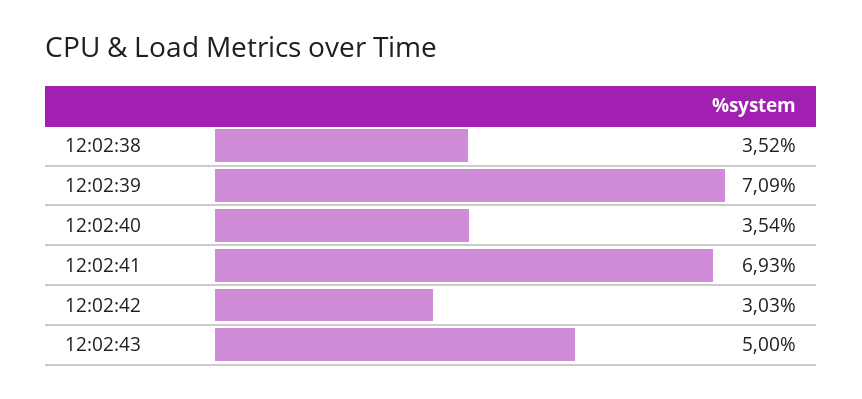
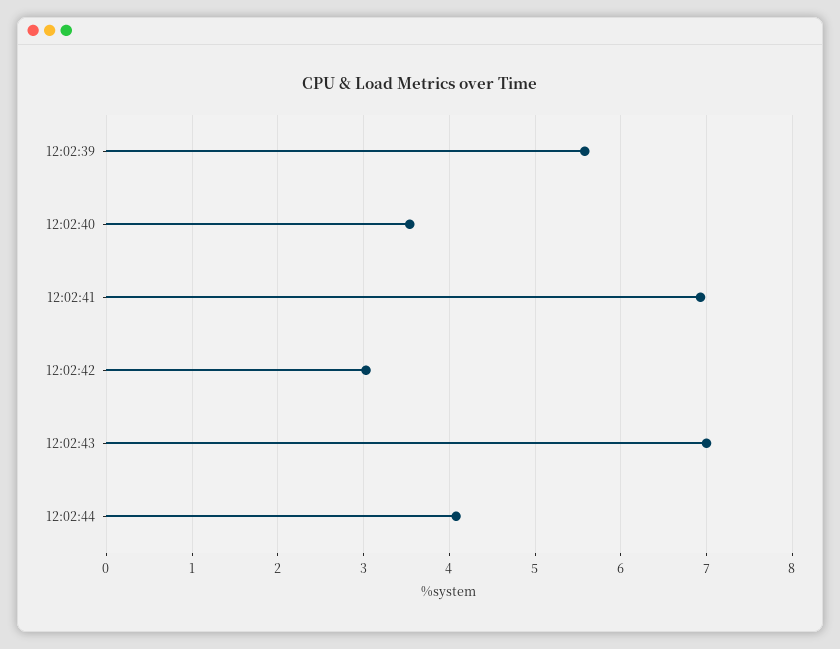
12:02:38: 3.52 -> none
12:02:39: 7.09 -> 5.6
12:02:43: 5 -> 7
12:02:44: none -> 4.1

